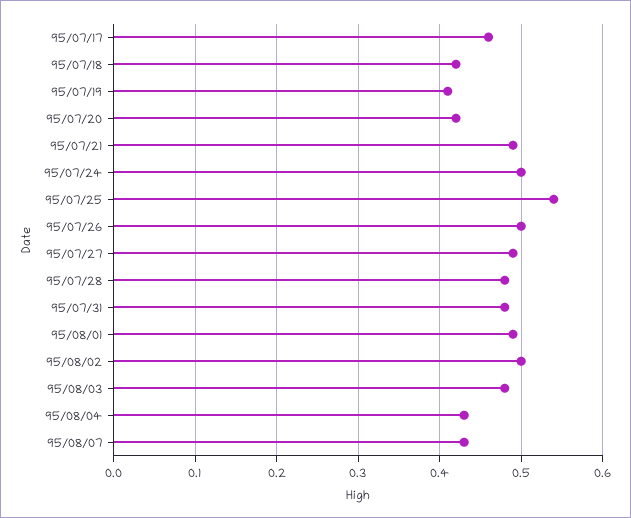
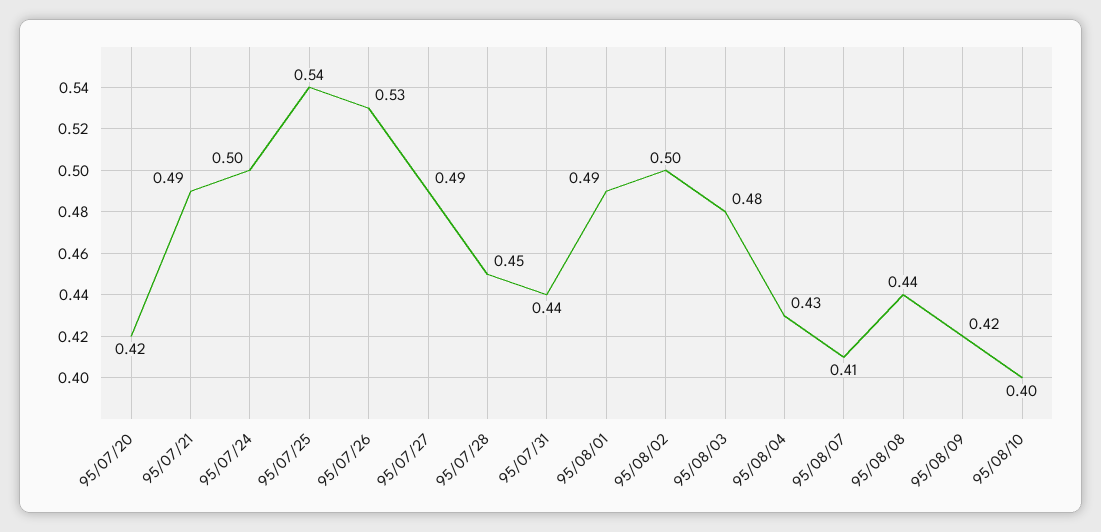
95/07/17: 0.46 -> none
95/07/18: 0.42 -> none
95/07/19: 0.41 -> none
95/07/26: 0.5 -> 0.53
95/07/28: 0.48 -> 0.45
95/07/31: 0.48 -> 0.44
95/08/07: 0.43 -> 0.41
95/08/08: none -> 0.44
95/08/09: none -> 0.42
95/08/10: none -> 0.4

